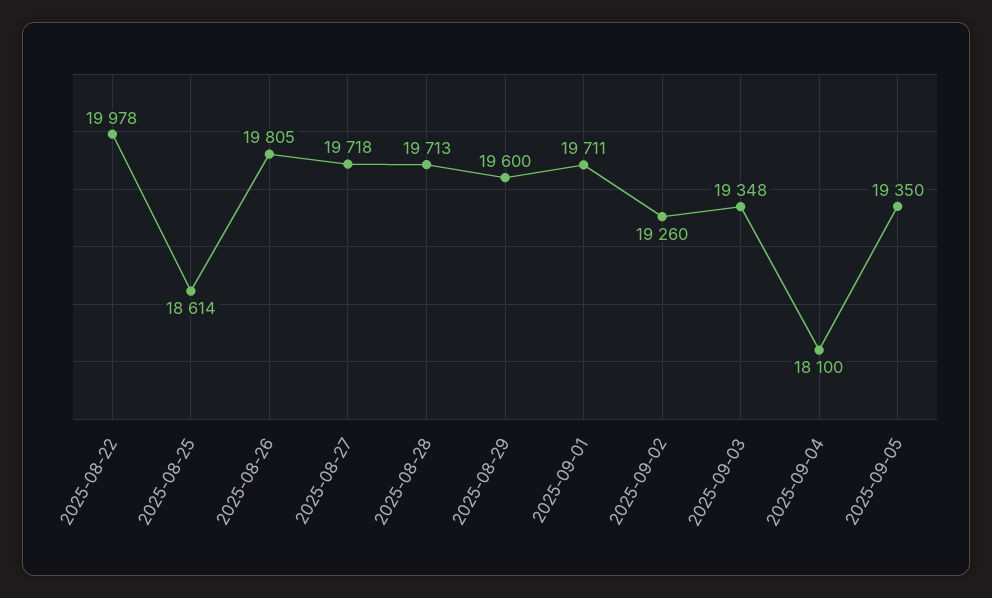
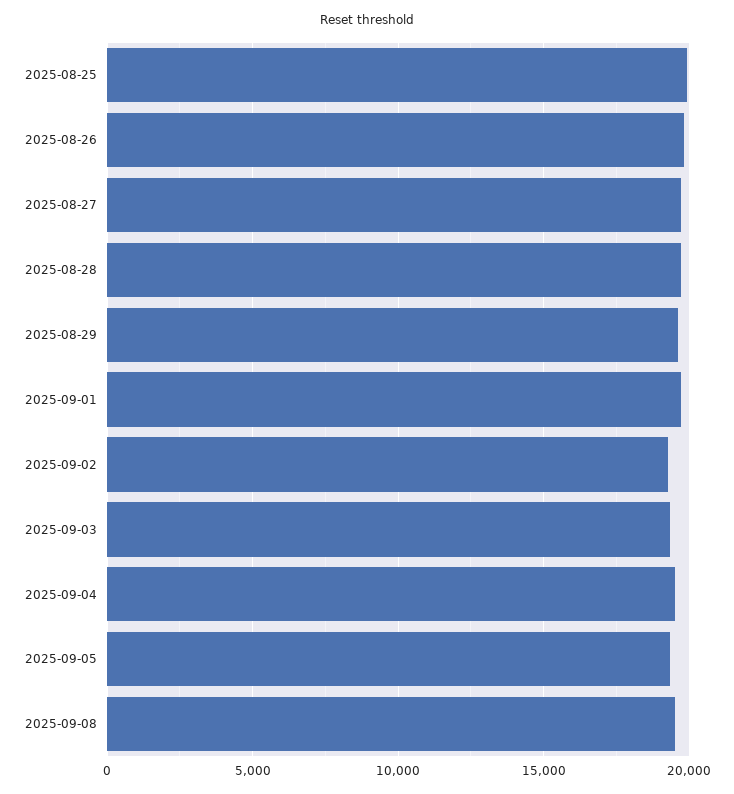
2025-08-22: 19978 -> none
2025-08-25: 18614 -> 20000
2025-09-04: 18100 -> 19500
2025-09-08: none -> 19500

